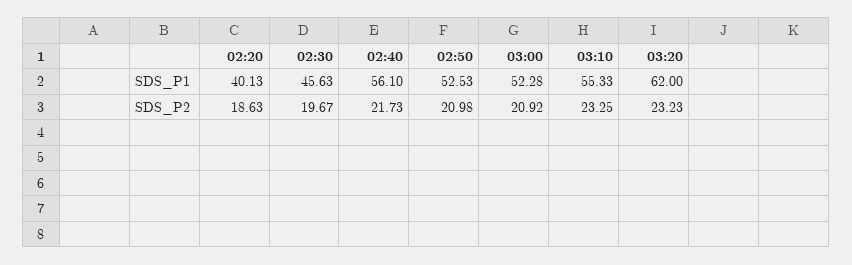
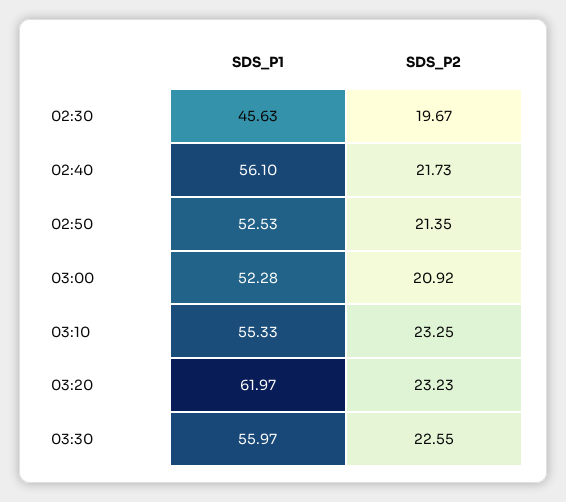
02:20, SDS_P1: 40.13 -> none
03:20, SDS_P1: 62 -> 61.97
02:20, SDS_P2: 18.63 -> none
02:50, SDS_P2: 20.98 -> 21.35
03:30, SDS_P1: none -> 55.97
03:30, SDS_P2: none -> 22.55

